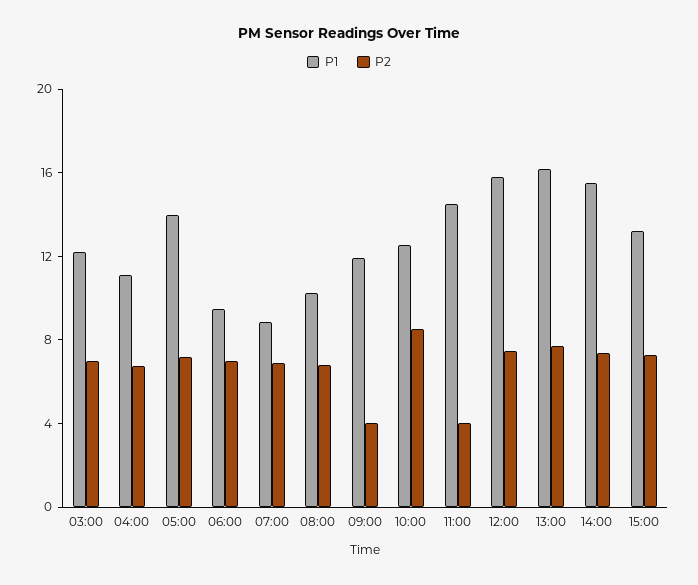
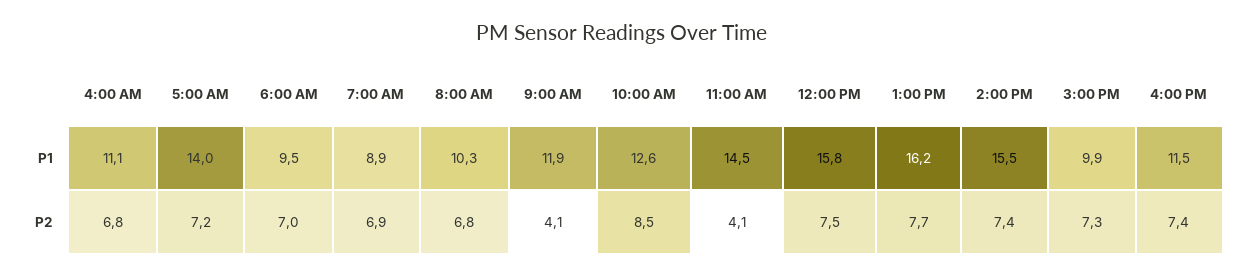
P1, 03:00: 12 -> none
P2, 03:00: 7 -> none
P1, 15:00: 13 -> 9.9
P1, 4:00 PM: none -> 11.5
P2, 4:00 PM: none -> 7.4

